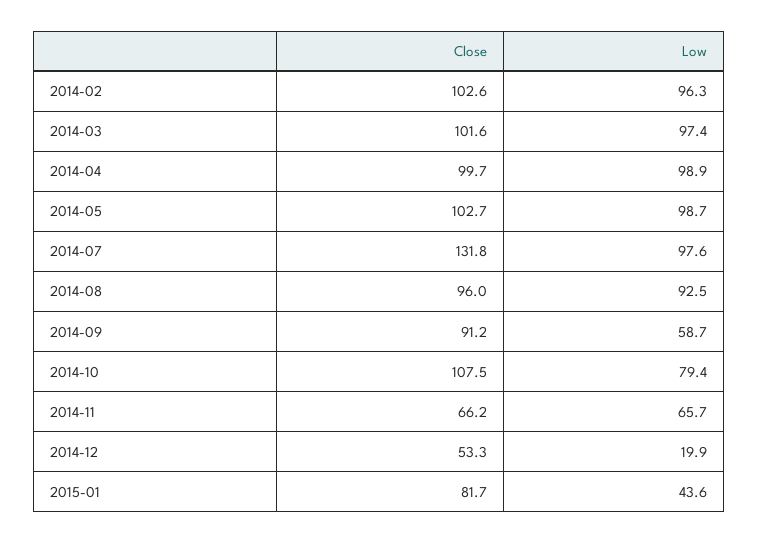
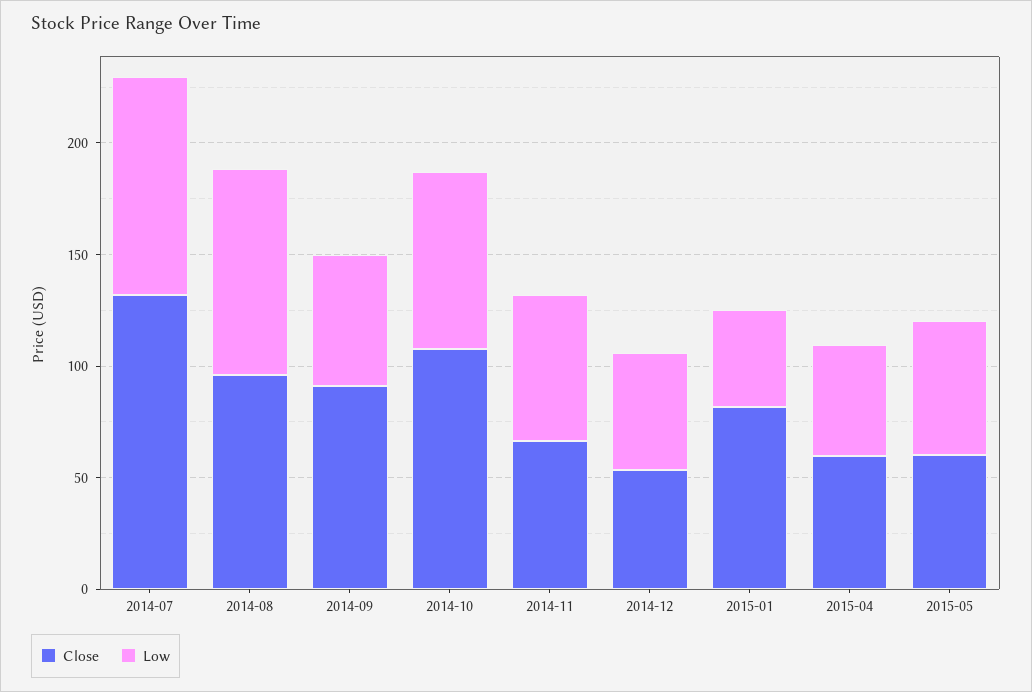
Close, 2014-02: 102.6 -> none
Low, 2014-02: 96.3 -> none
Close, 2014-03: 101.6 -> none
Low, 2014-03: 97.4 -> none
Close, 2014-04: 99.7 -> none
Low, 2014-04: 98.9 -> none
Close, 2014-05: 102.7 -> none
Low, 2014-05: 98.7 -> none
Low, 2014-12: 19.9 -> 50
Close, 2015-04: none -> 60
Low, 2015-04: none -> 50
Close, 2015-05: none -> 60
Low, 2015-05: none -> 60

